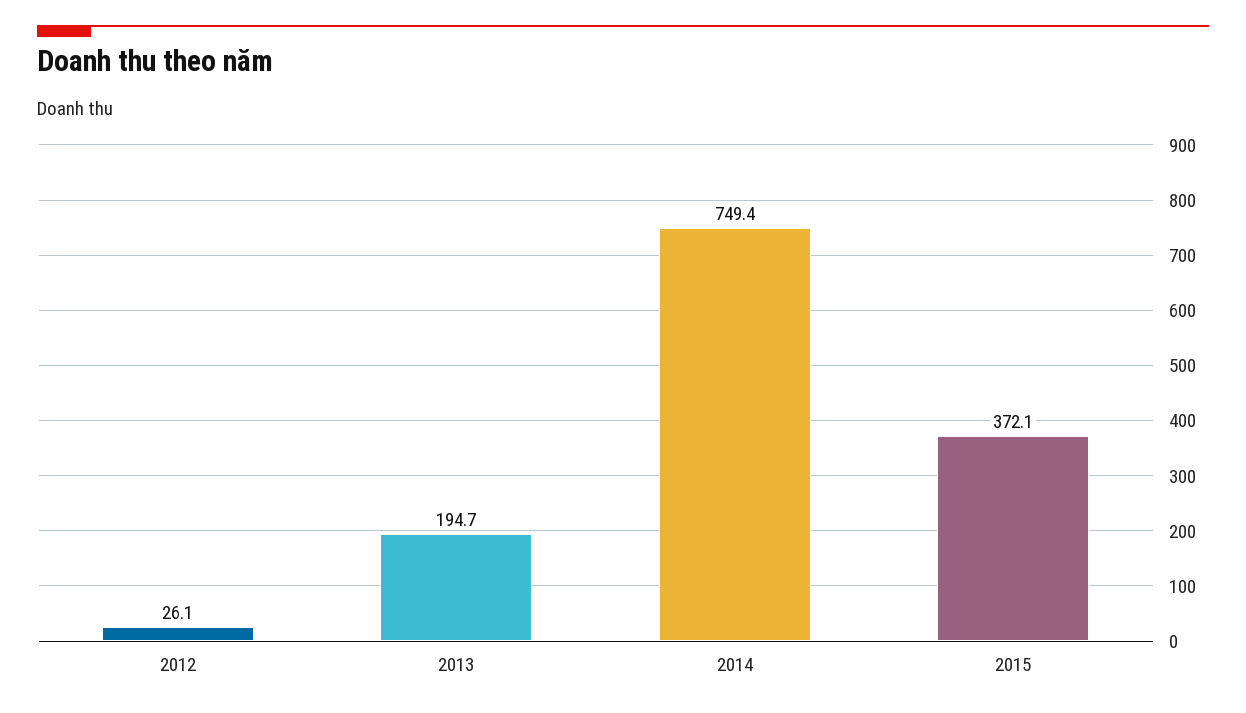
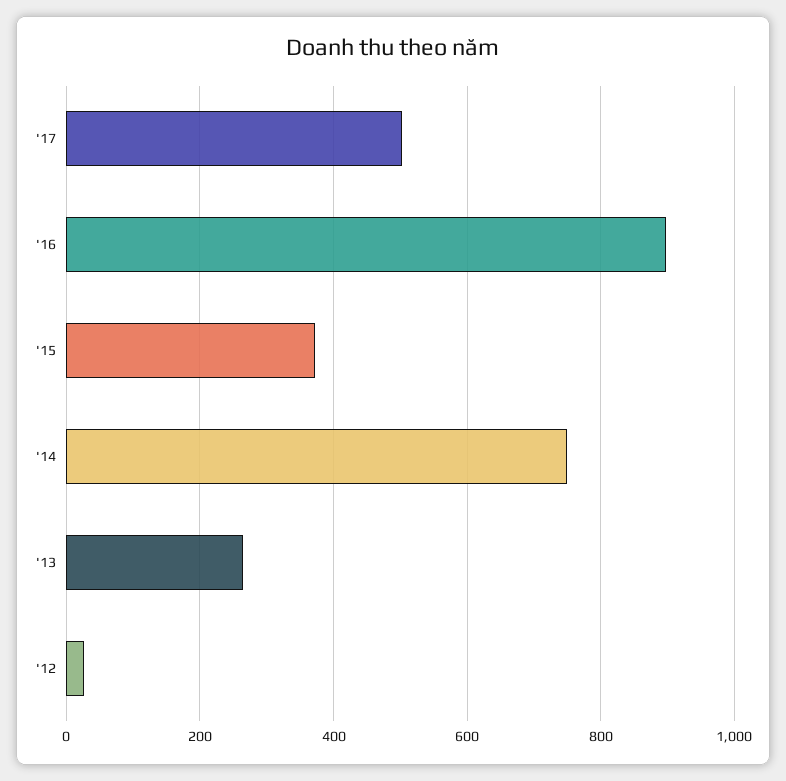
2013: 194.7 -> 260
'17: none -> 500
'16: none -> 900

